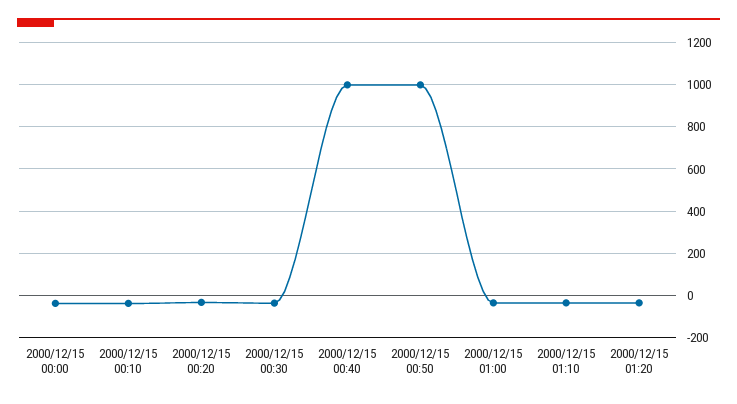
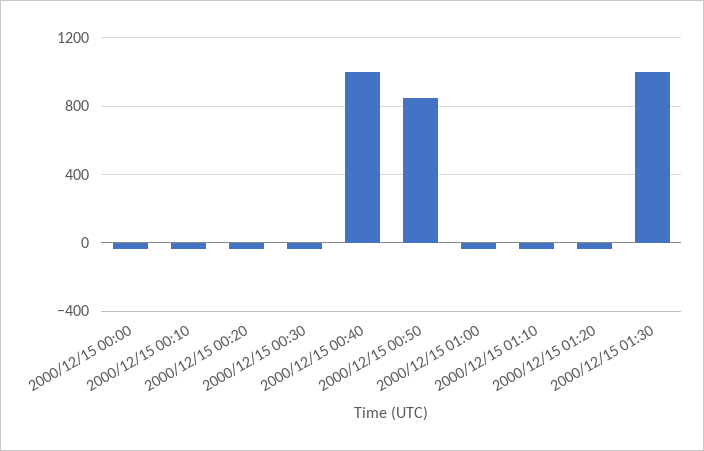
2000/12/15 00:50: 1000 -> 850
2000/12/15 01:30: none -> 1000

